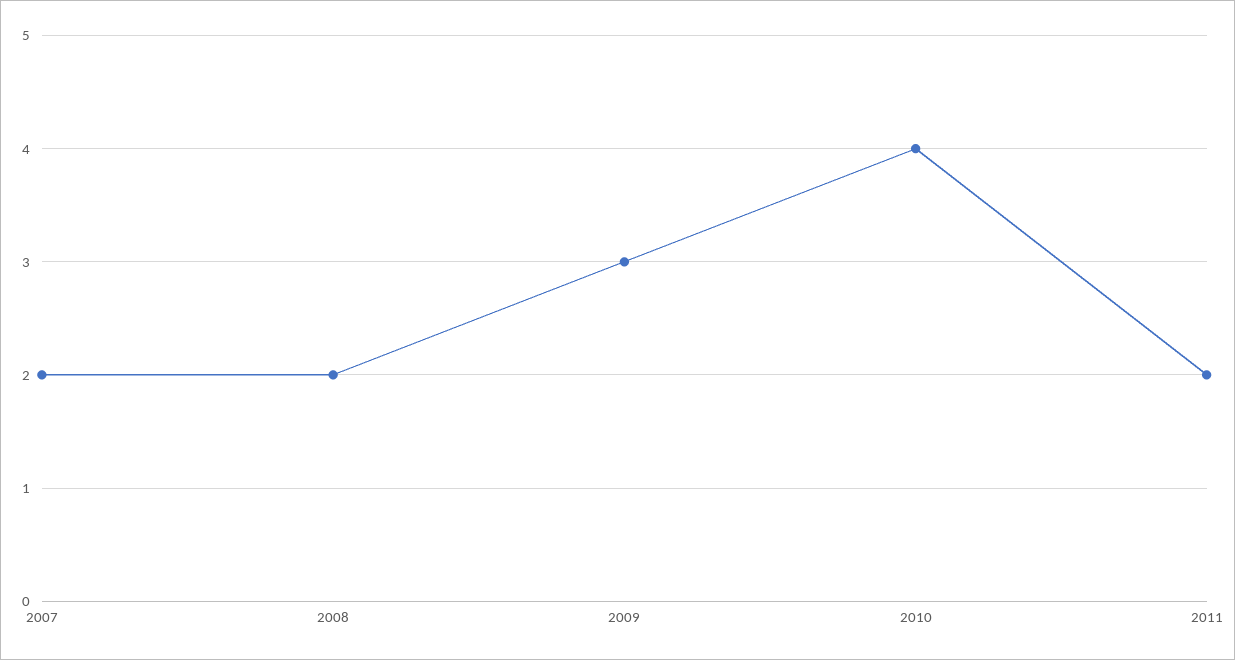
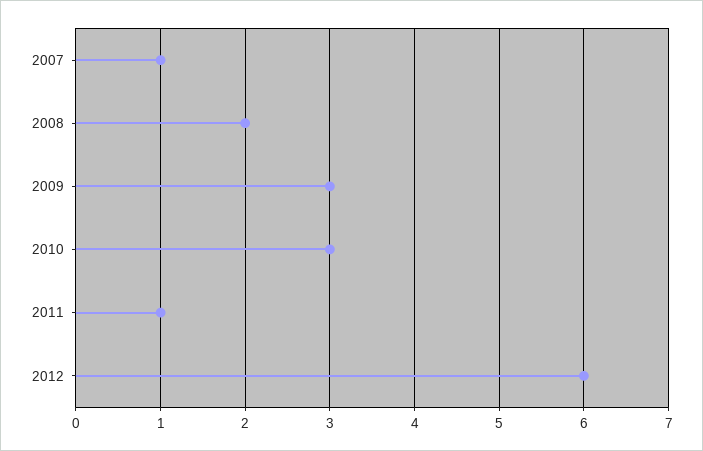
2007: 2 -> 1
2010: 4 -> 3
2011: 2 -> 1
2012: none -> 6

